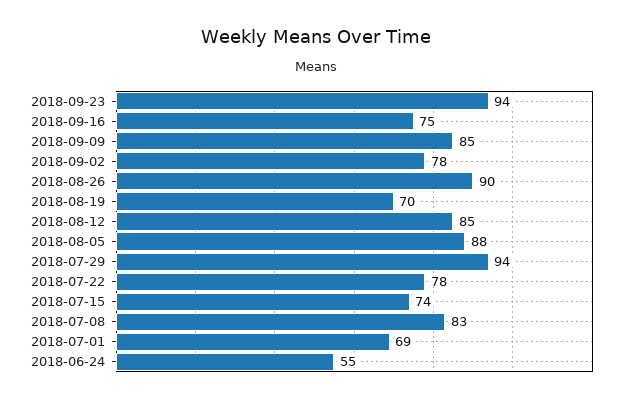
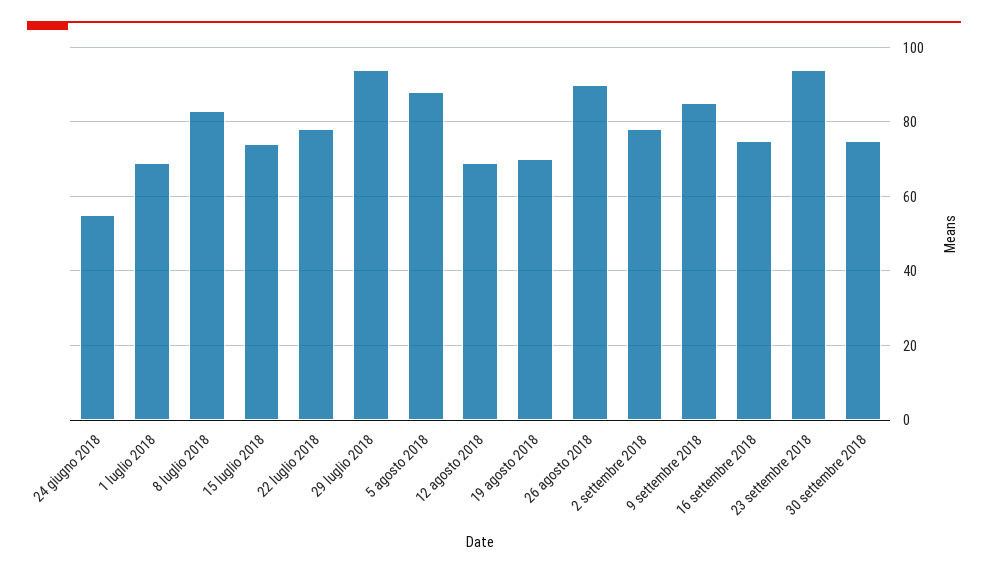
2018-08-12: 85 -> 70
30 settembre 2018: none -> 75

